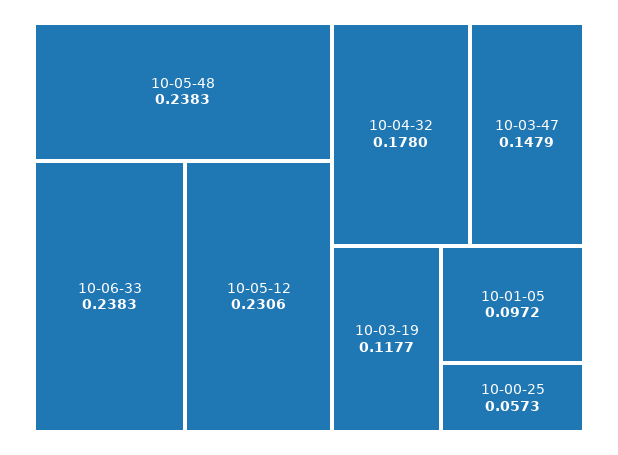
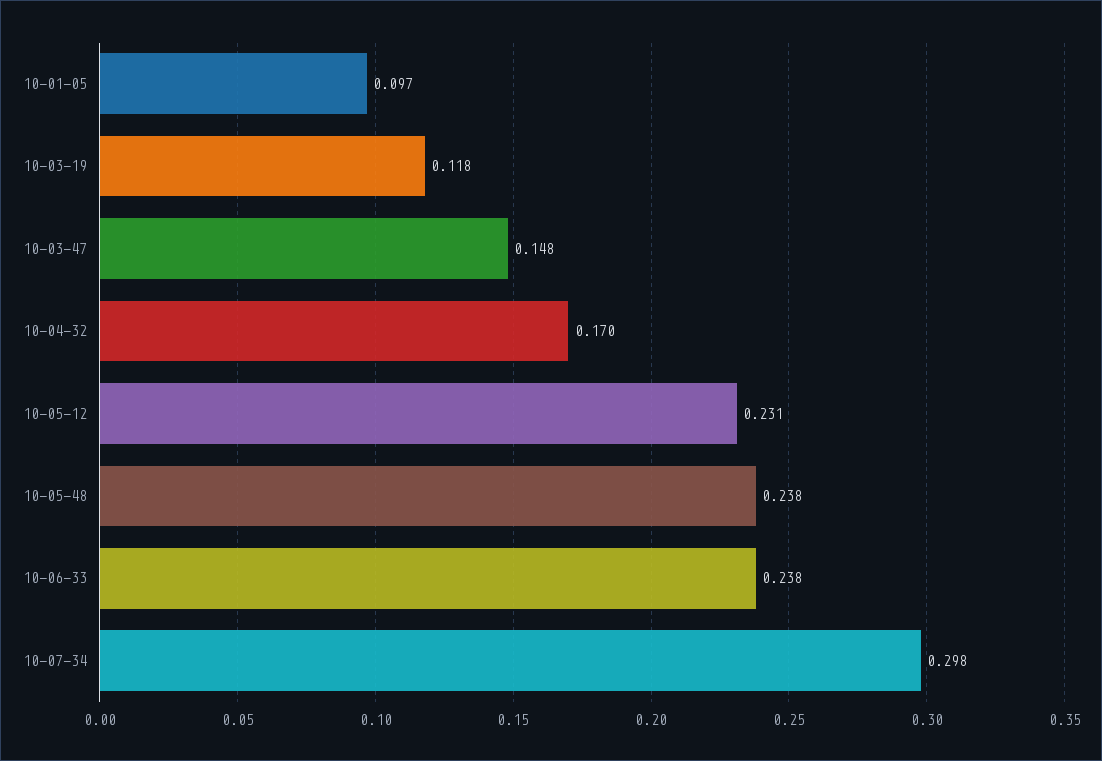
10-04-32: 0.178 -> 0.17
10-00-25: 0.0573 -> none
10-07-34: none -> 0.298

